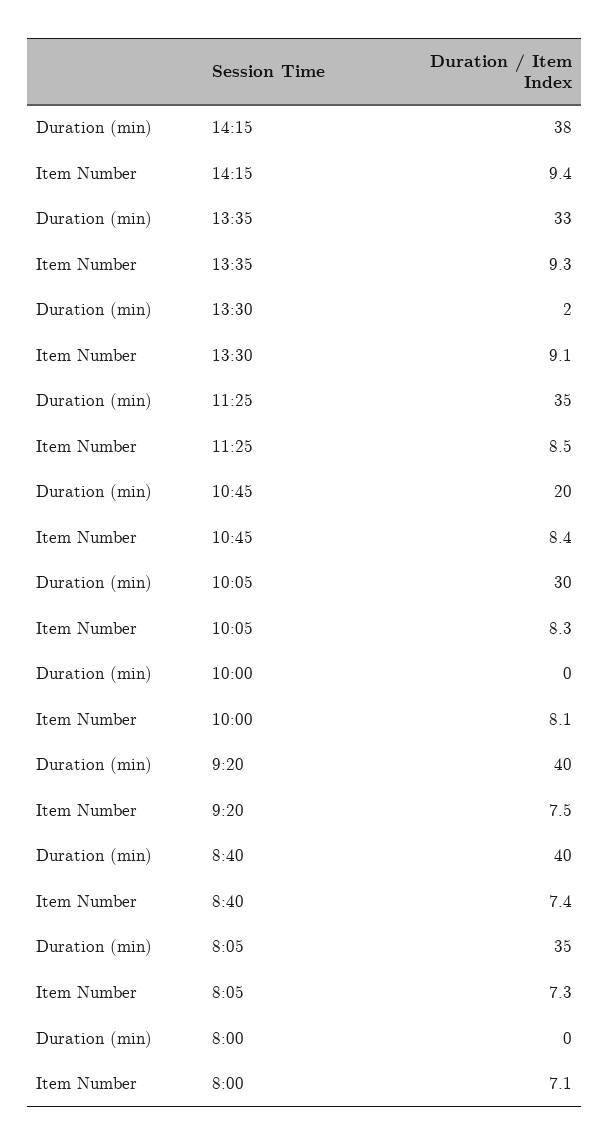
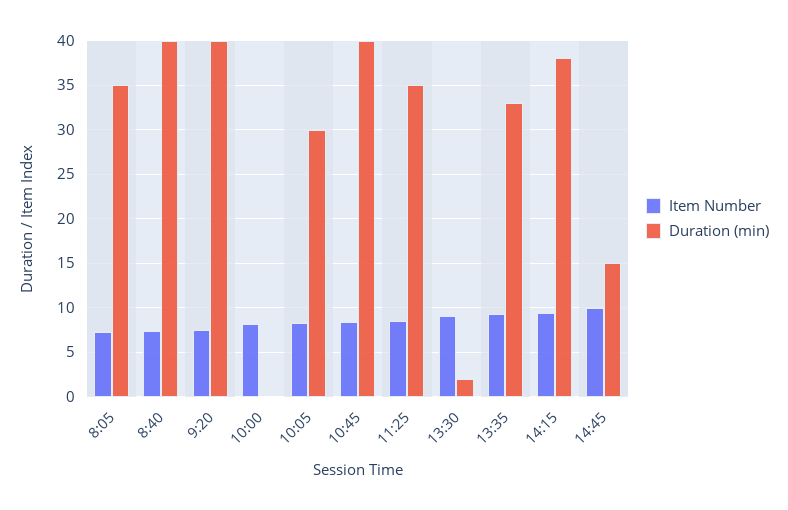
Duration (min), 10:45: 20 -> 40
Duration (min), 8:00: 0 -> none
Item Number, 8:00: 7.1 -> none
Item Number, 14:45: none -> 10
Duration (min), 14:45: none -> 15

